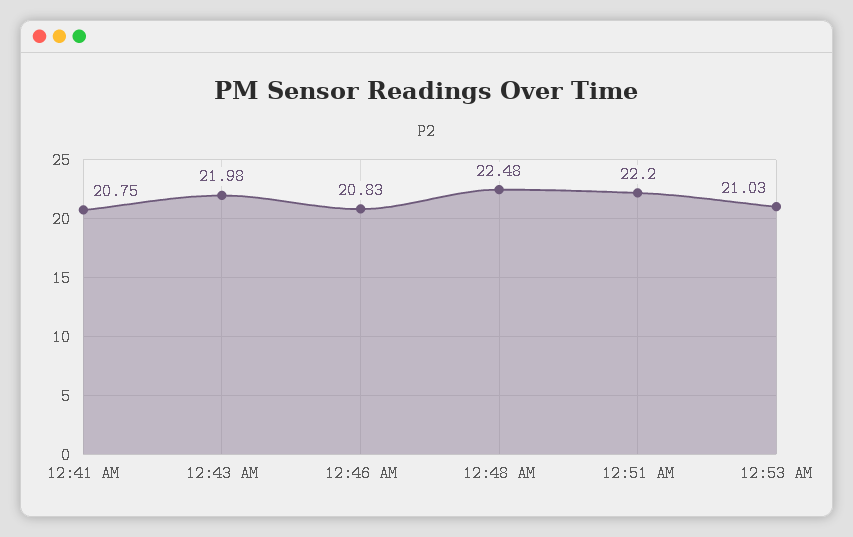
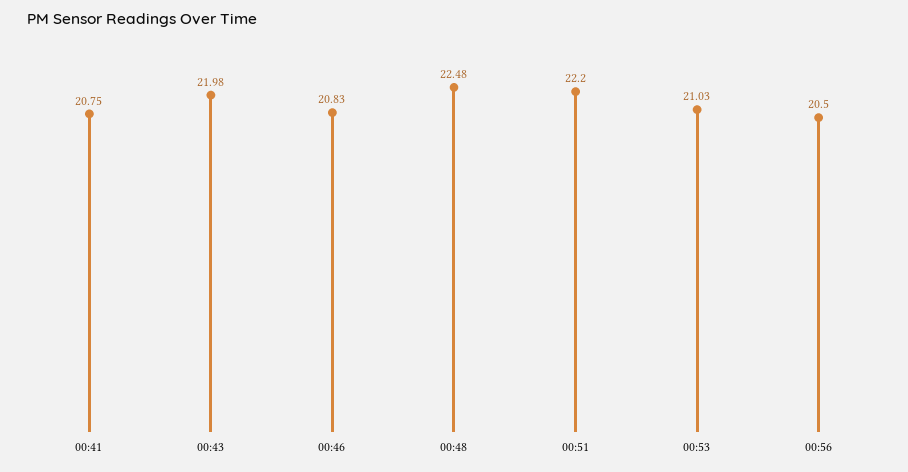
00:56: none -> 20.5

